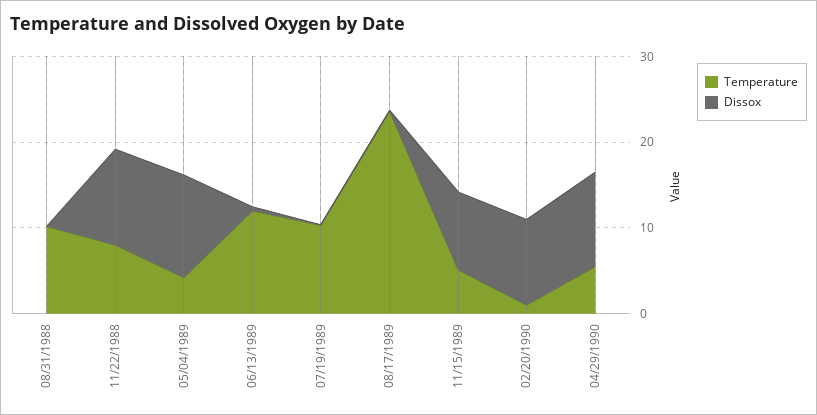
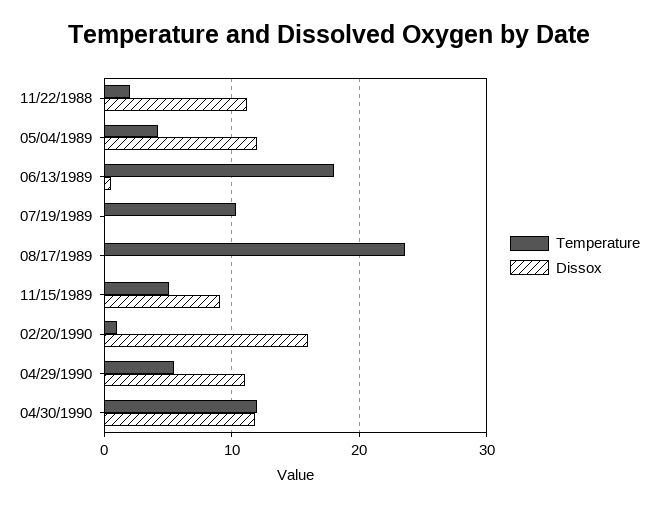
Temperature, 08/31/1988: 10 -> none
Dissox, 08/31/1988: 0 -> none
Temperature, 11/22/1988: 8 -> 2
Temperature, 06/13/1989: 12 -> 18
Dissox, 02/20/1990: 10 -> 16
Temperature, 04/30/1990: none -> 12
Dissox, 04/30/1990: none -> 12

